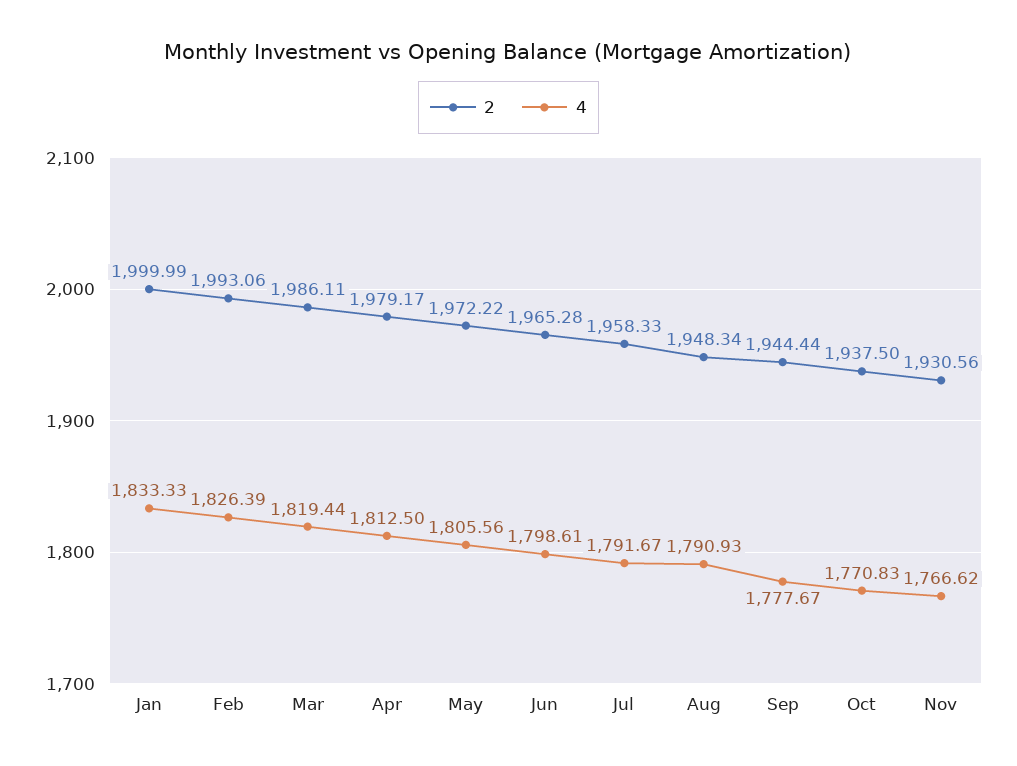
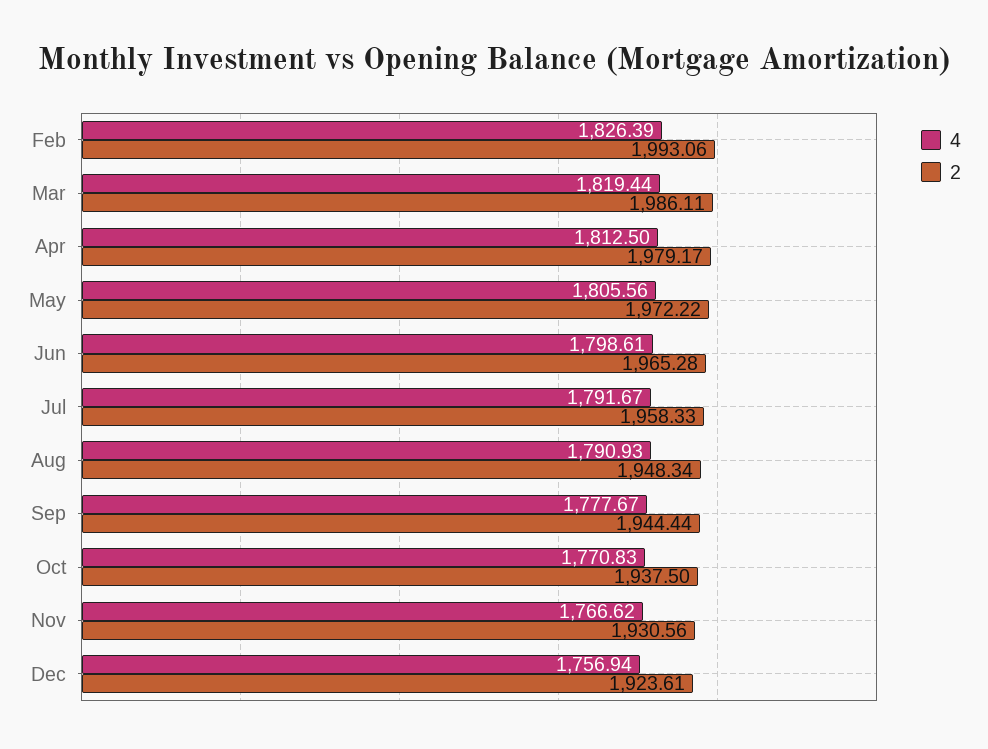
2, Jan: 1999.99 -> none
4, Jan: 1833.33 -> none
4, Dec: none -> 1756.94
2, Dec: none -> 1923.61

